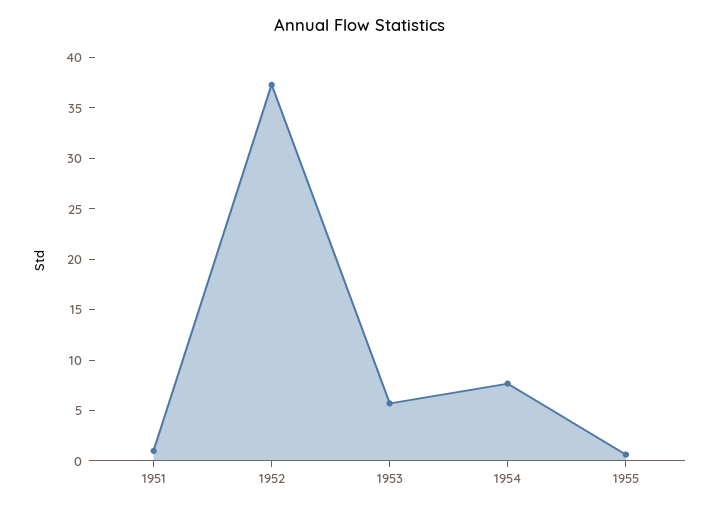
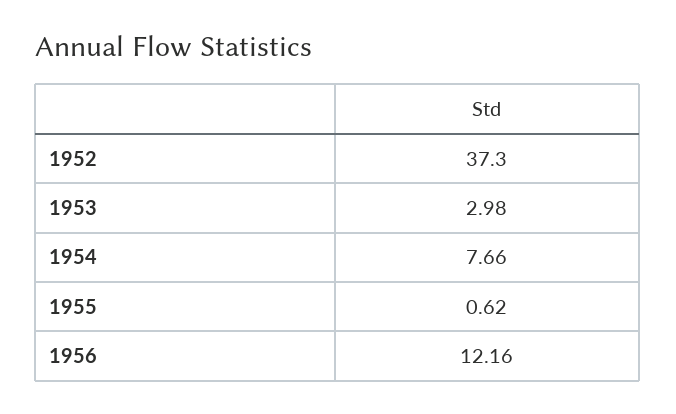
1951: 1 -> none
1953: 6 -> 2.98
1956: none -> 12.16

